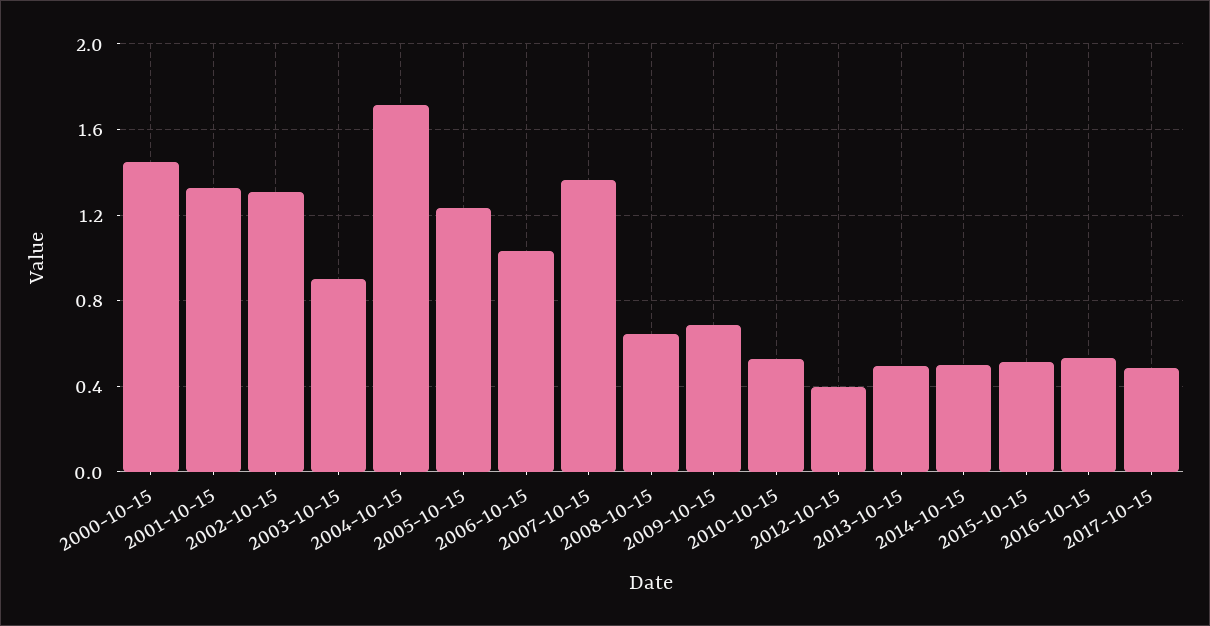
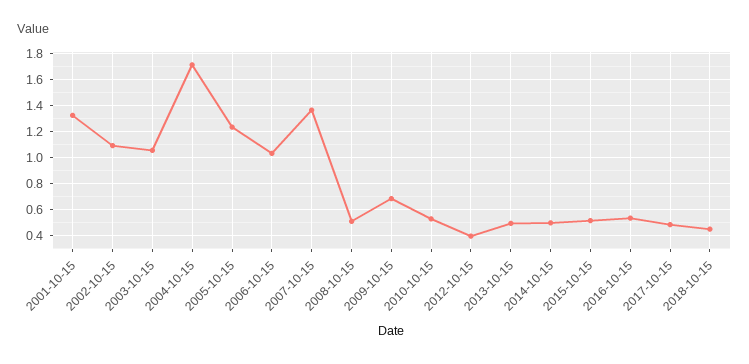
2000-10-15: 1.45 -> none
2002-10-15: 1.3 -> 1.1
2003-10-15: 0.9 -> 1.05
2008-10-15: 0.65 -> 0.5
2018-10-15: none -> 0.45

